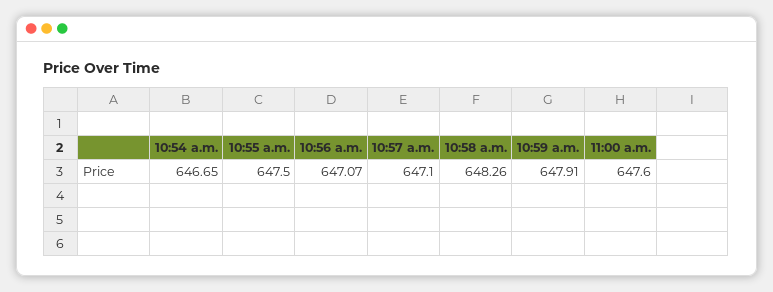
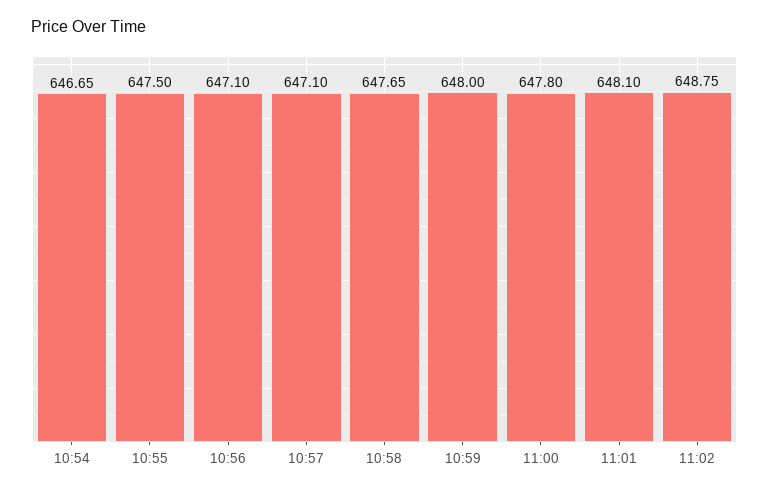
10:56 a.m.: 647.07 -> 647.1
10:58 a.m.: 648.26 -> 647.65
10:59 a.m.: 647.91 -> 648
11:00 a.m.: 647.6 -> 647.8
11:01: none -> 648.1
11:02: none -> 648.75

